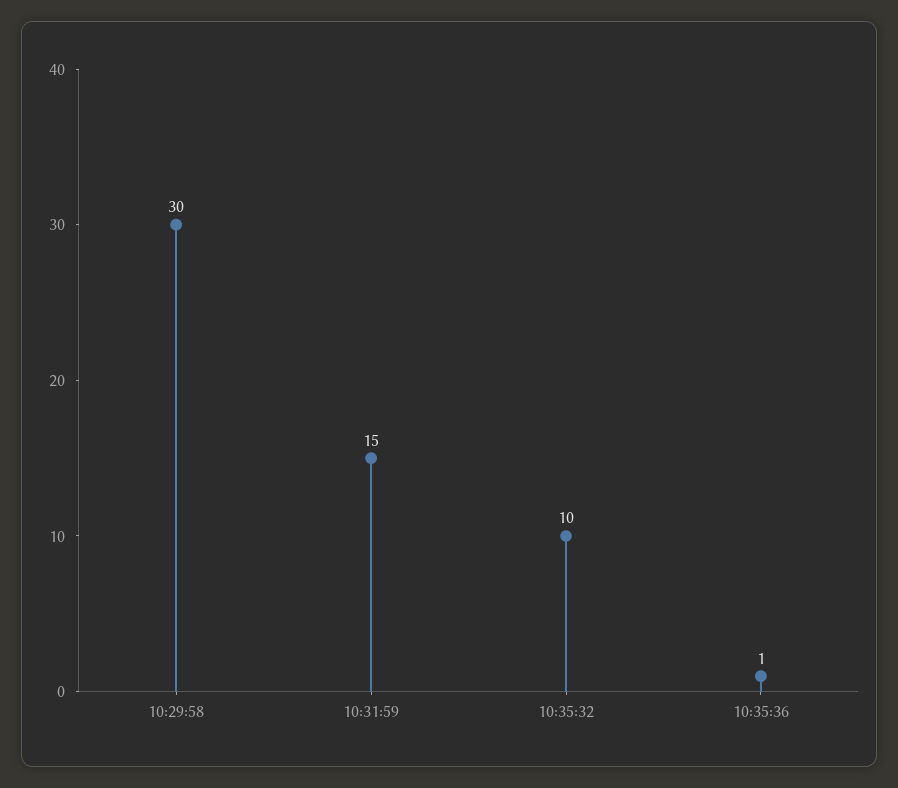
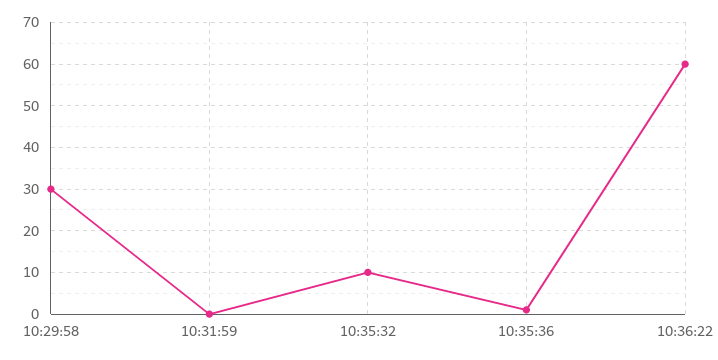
10:31:59: 15 -> 0
10:36:22: none -> 60

